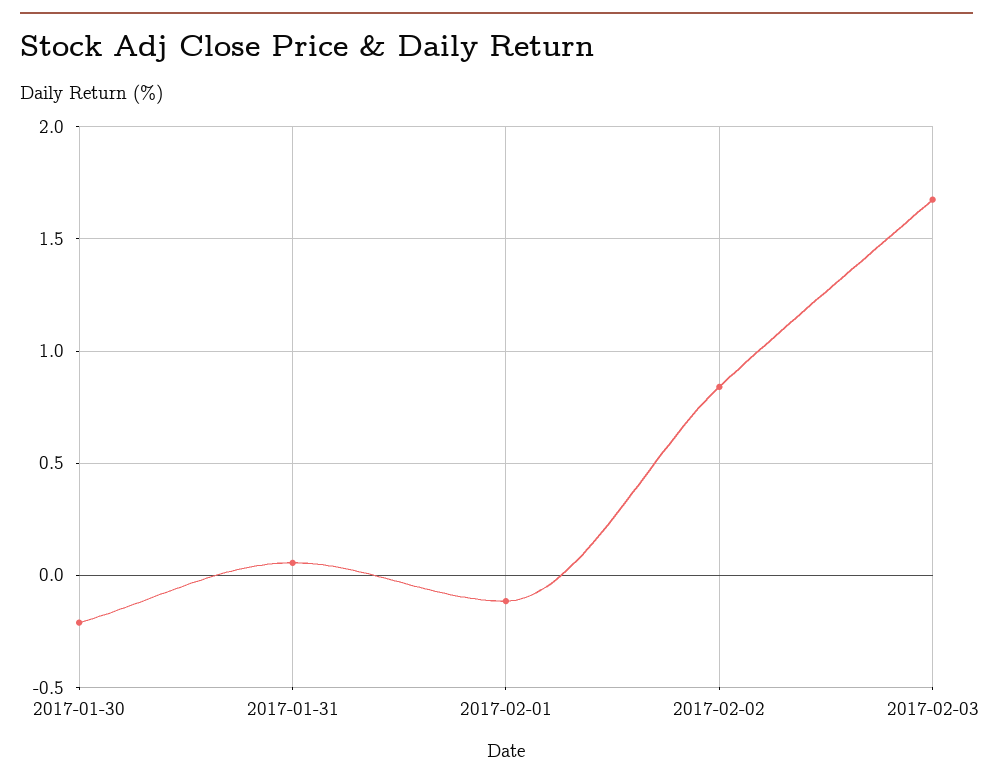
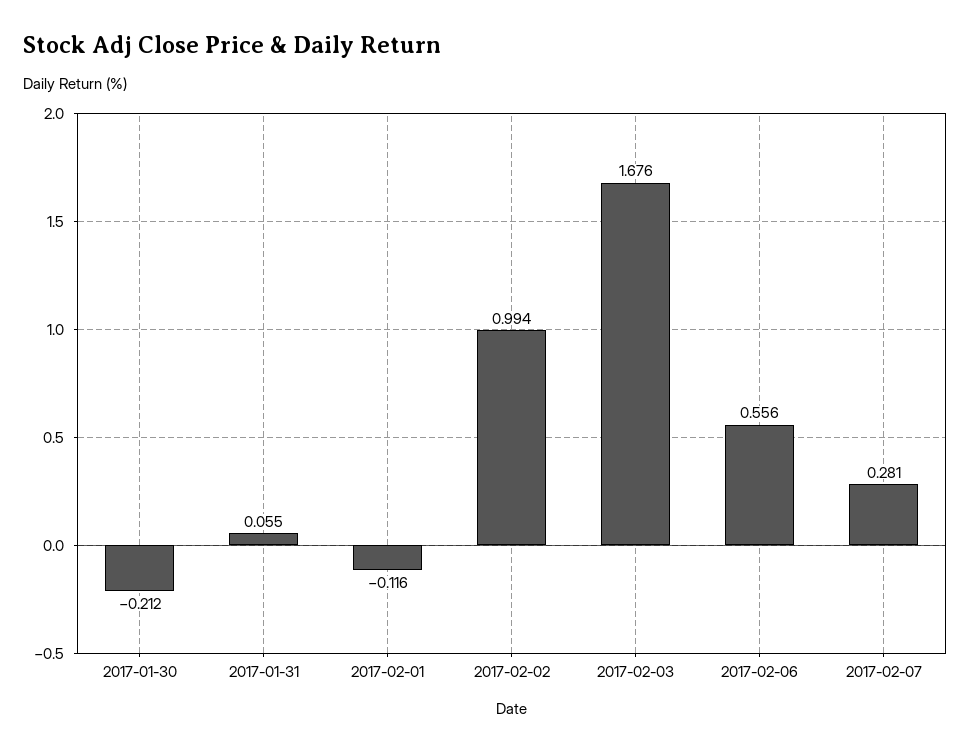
2017-02-02: 0.85 -> 0.994
2017-02-06: none -> 0.556
2017-02-07: none -> 0.281

